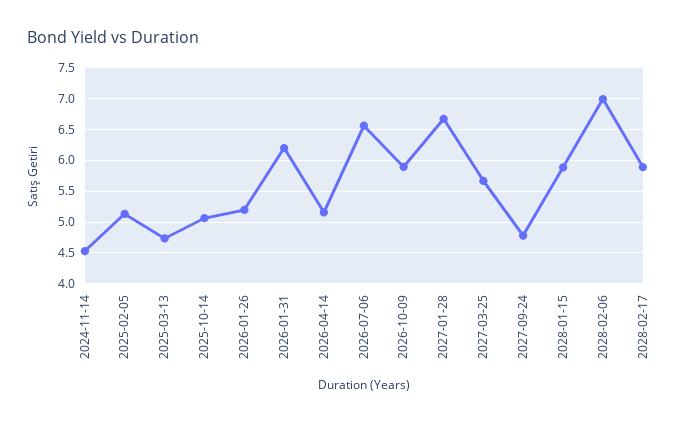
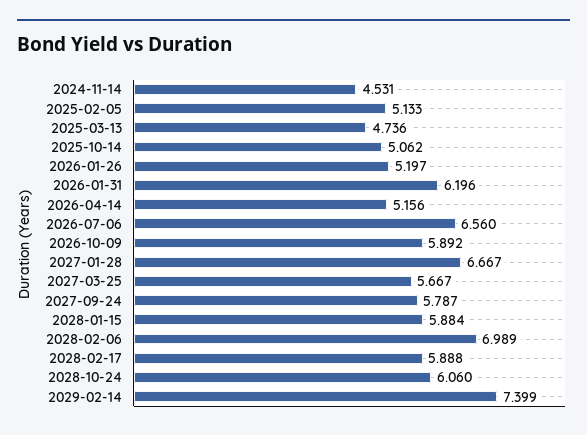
2027-09-24: 4.8 -> 5.787
2028-10-24: none -> 6.06
2029-02-14: none -> 7.399

